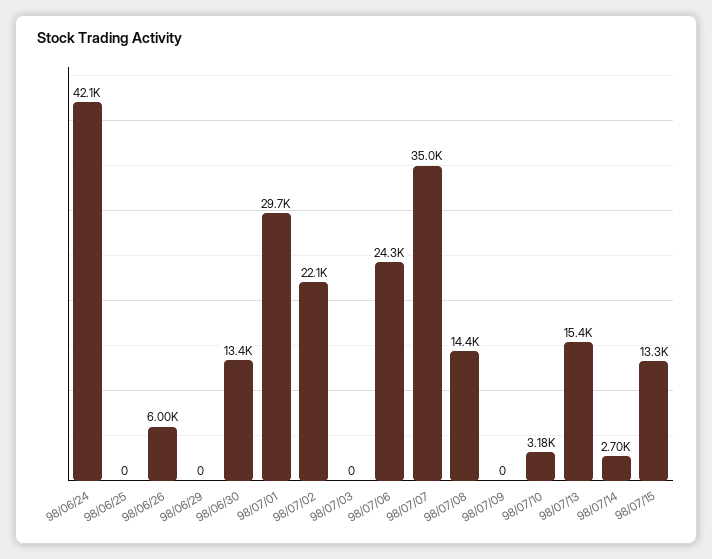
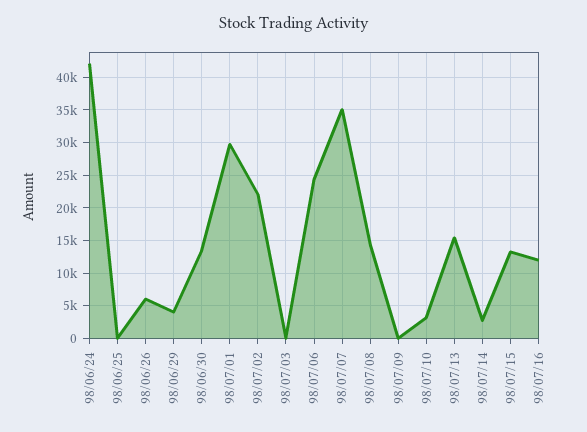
98/06/29: 0 -> 4000
98/07/16: none -> 12000

